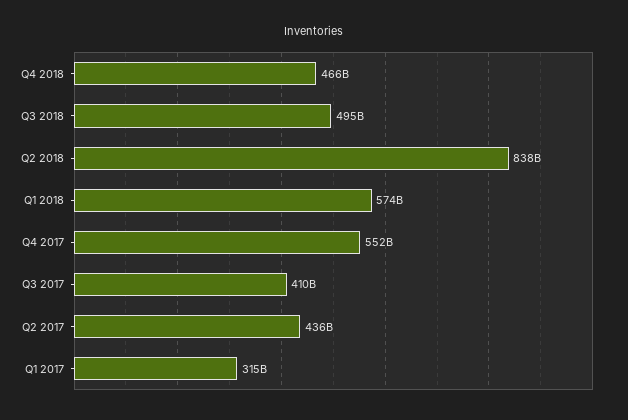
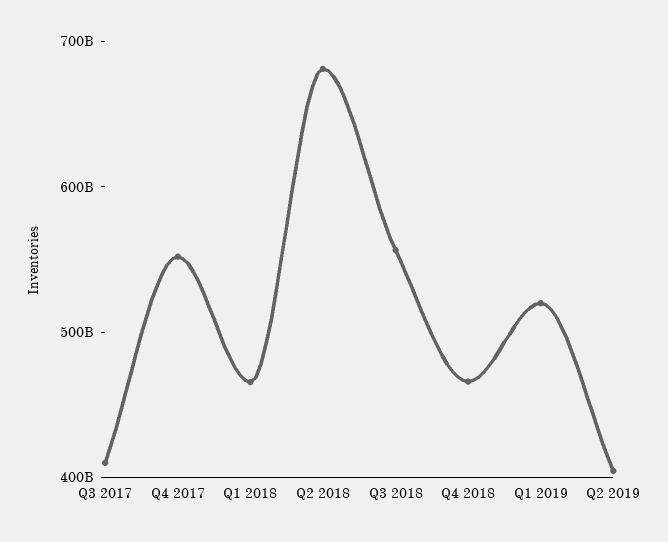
Q3 2018: 495000000000 -> 560000000000
Q2 2018: 838000000000 -> 680000000000
Q1 2018: 574000000000 -> 460000000000
Q2 2017: 436000000000 -> none
Q1 2017: 315000000000 -> none
Q1 2019: none -> 520000000000
Q2 2019: none -> 400000000000

